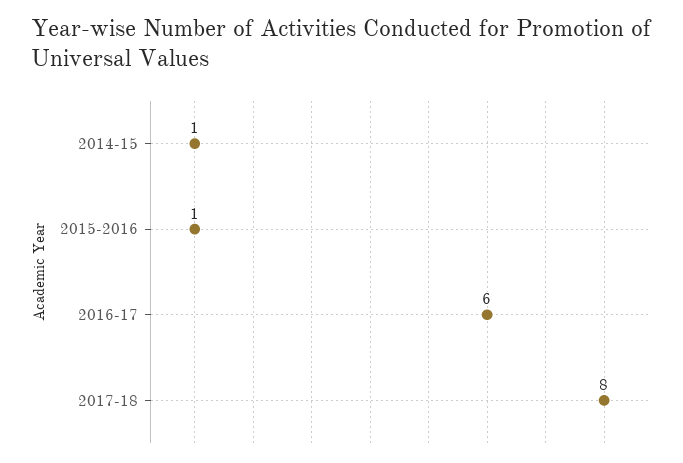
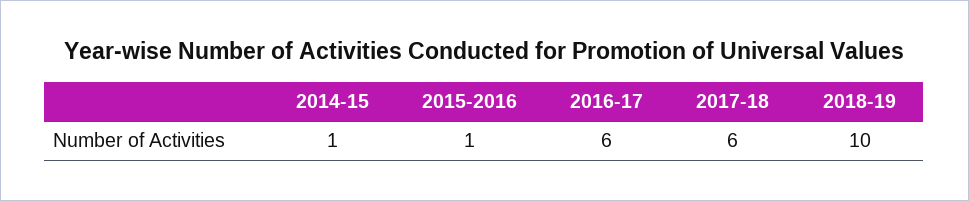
2017-18: 8 -> 6
2018-19: none -> 10

